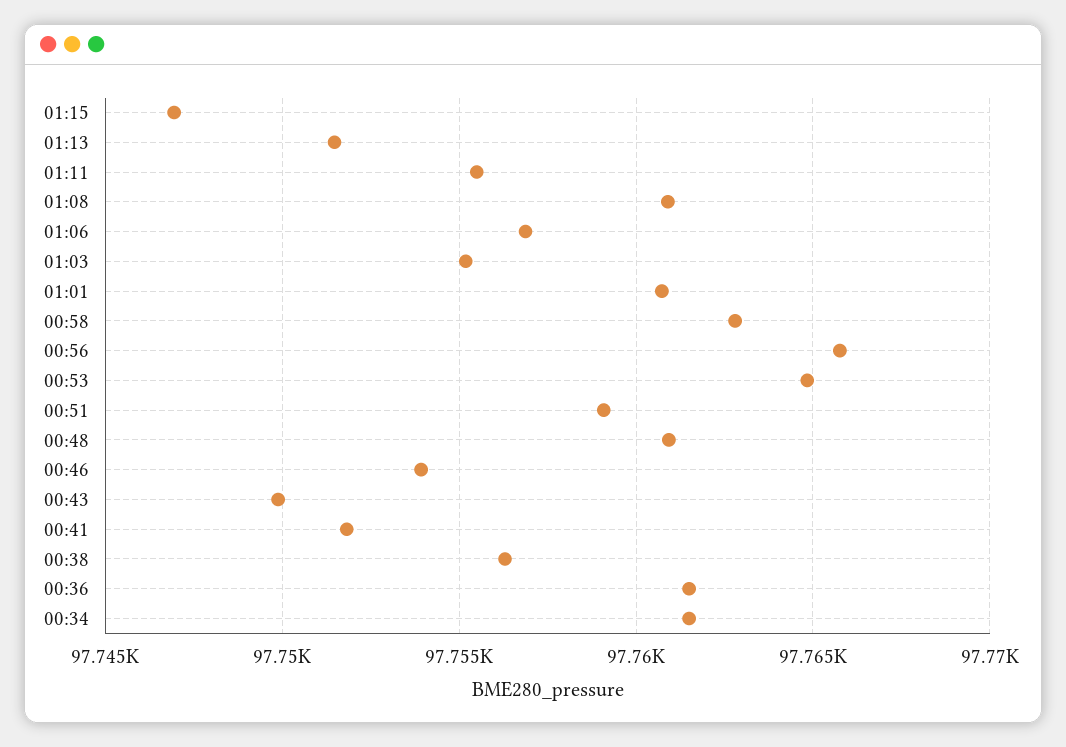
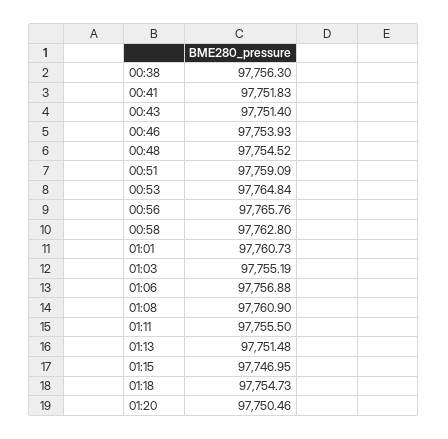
00:48: 97761 -> 97754.52
00:43: 97750 -> 97751.4
00:36: 97761.5 -> none
00:34: 97761.5 -> none
01:18: none -> 97754.73
01:20: none -> 97750.46

